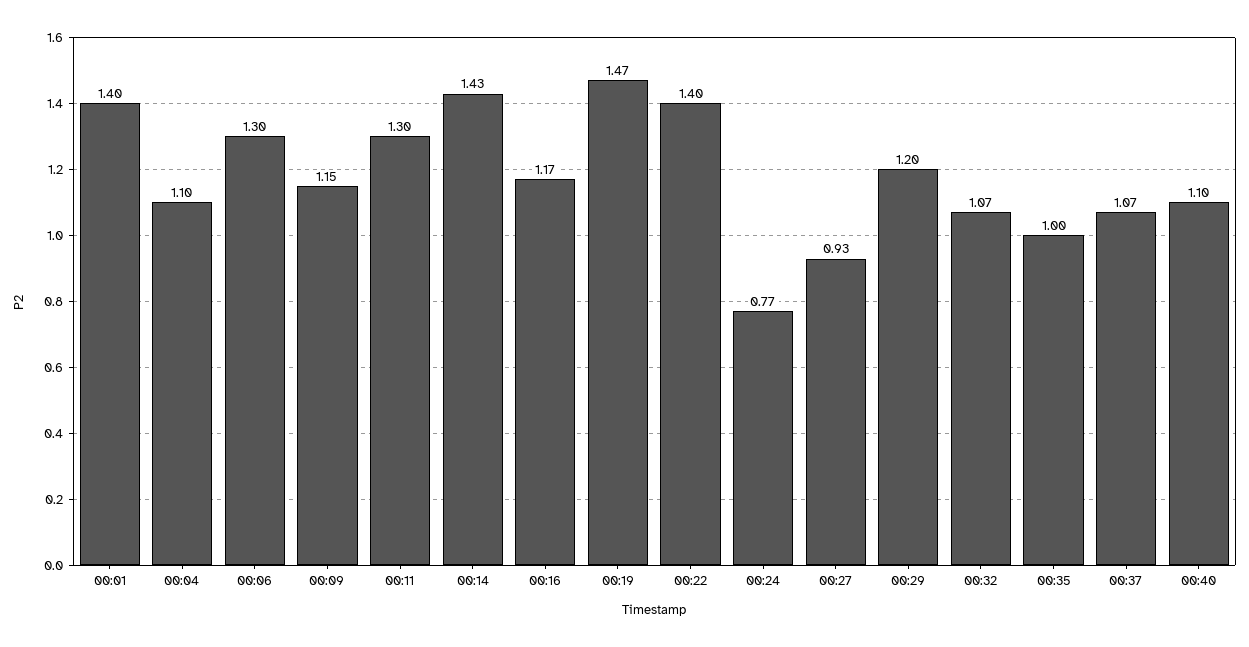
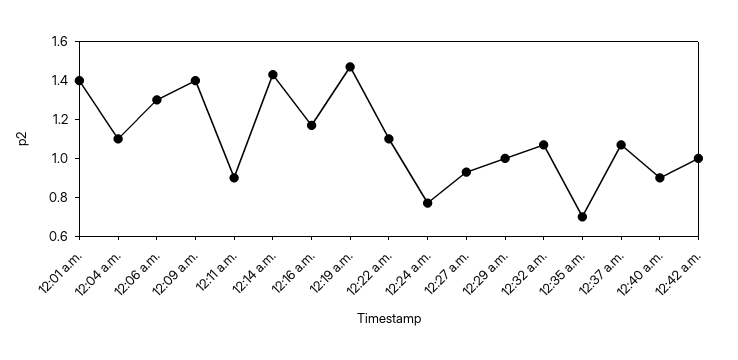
00:09: 1.15 -> 1.4
00:11: 1.3 -> 0.9
00:22: 1.4 -> 1.1
00:29: 1.2 -> 1
00:35: 1 -> 0.7
00:40: 1.1 -> 0.9
12:42 a.m.: none -> 1

